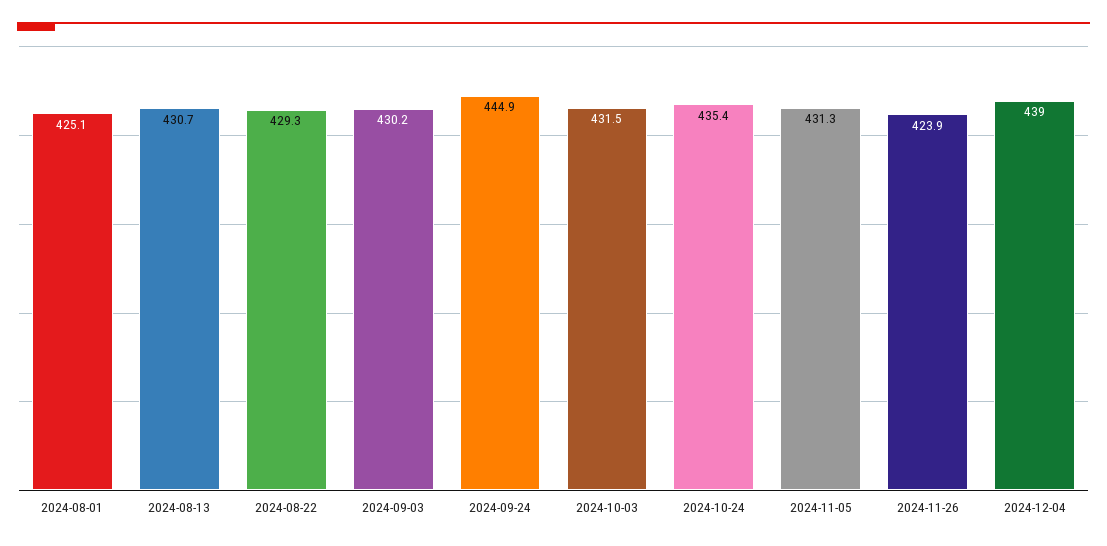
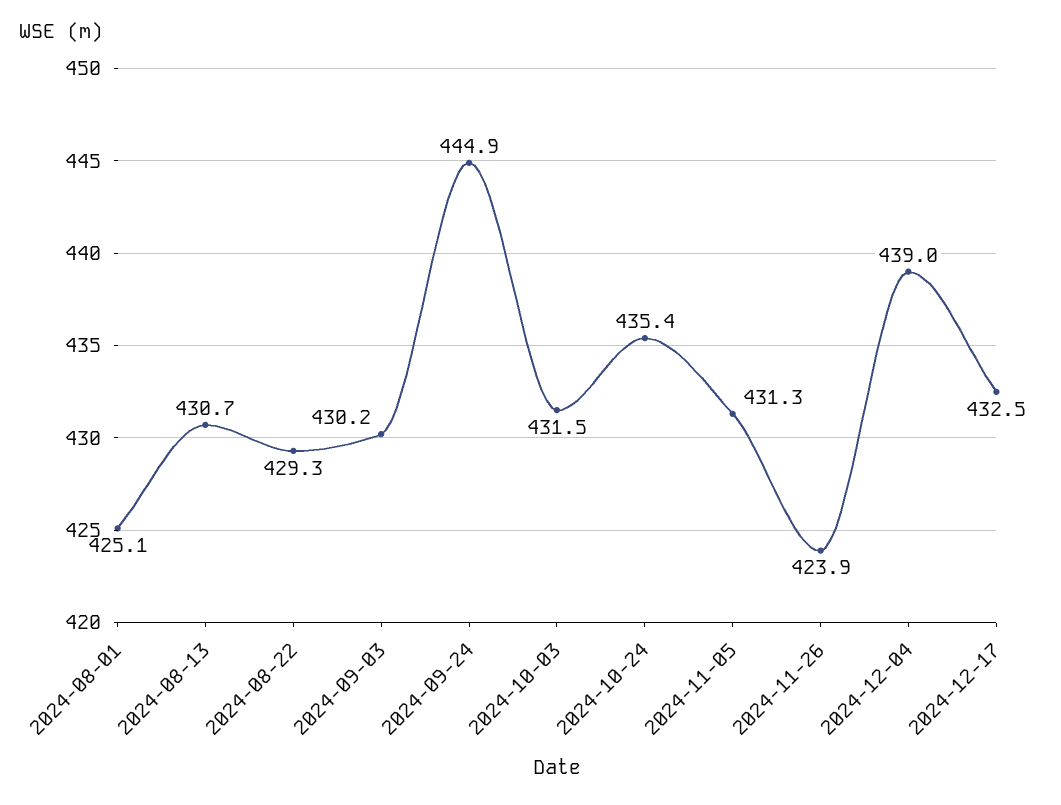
2024-12-17: none -> 432.5

